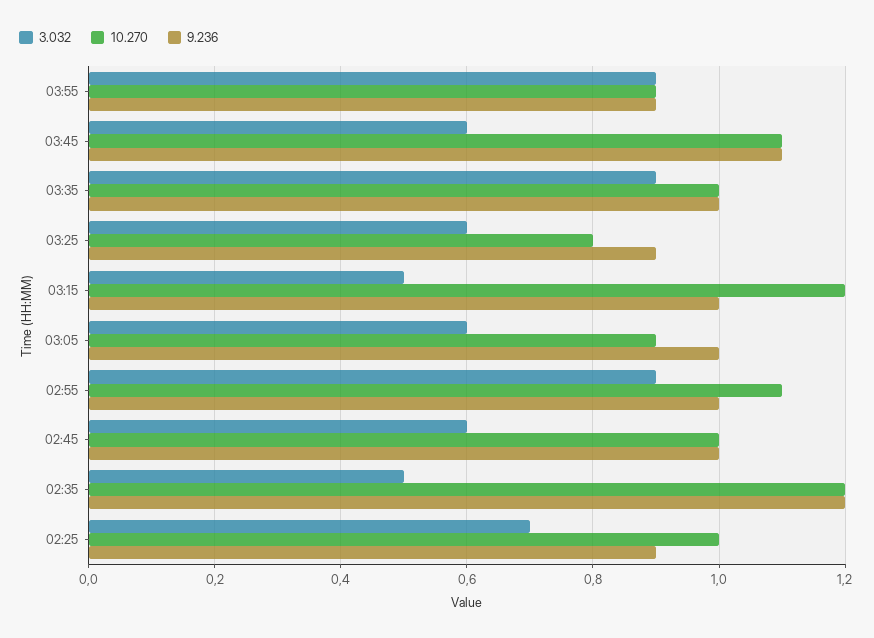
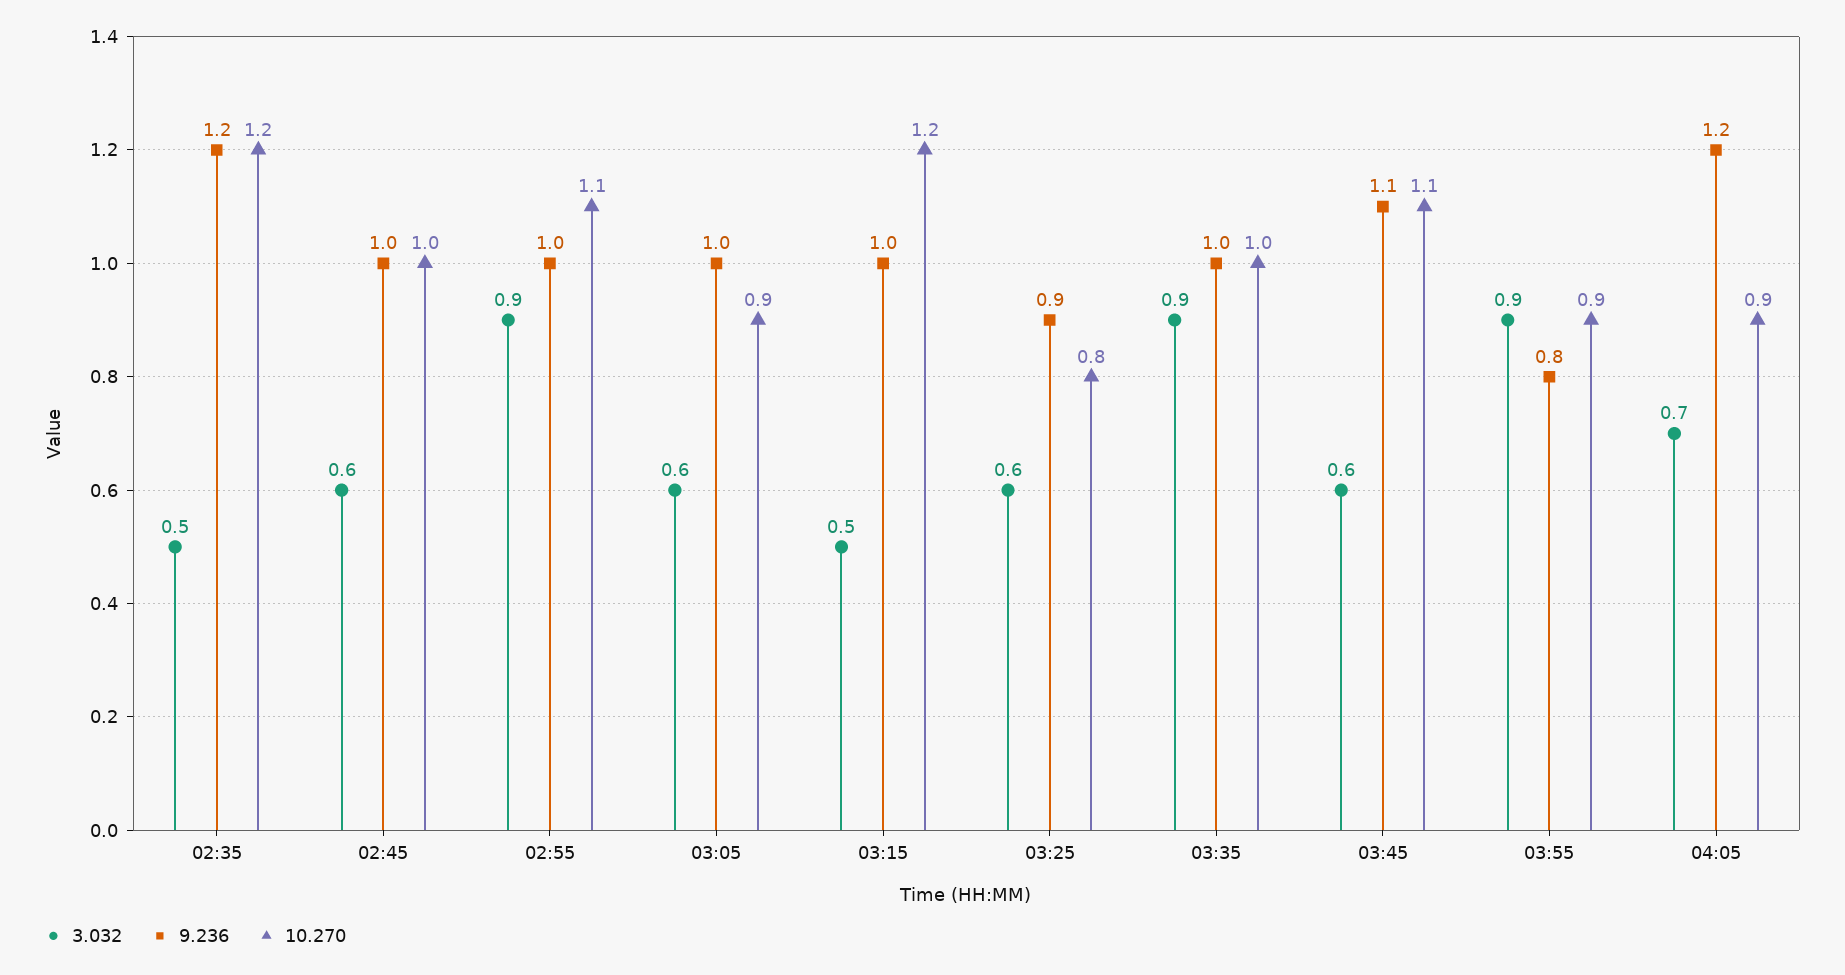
9.236, 03:55: 0.9 -> 0.8
3.032, 02:25: 0.7 -> none
10.270, 02:25: 1 -> none
9.236, 02:25: 0.9 -> none
3.032, 04:05: none -> 0.7
9.236, 04:05: none -> 1.2
10.270, 04:05: none -> 0.9

